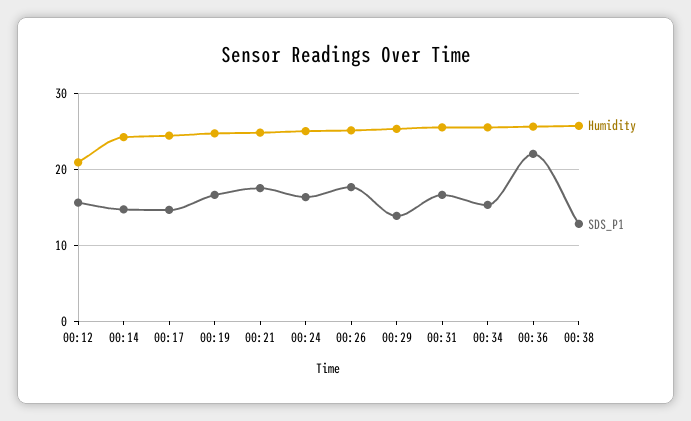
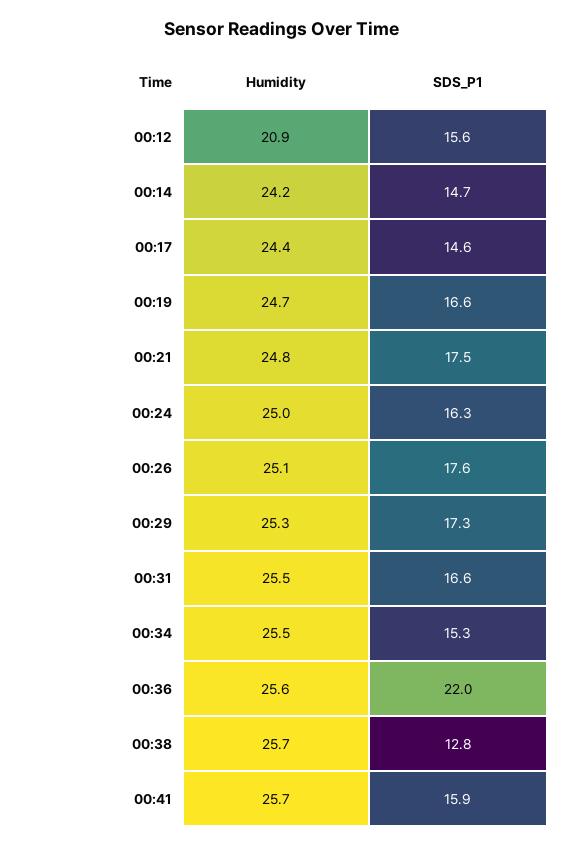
SDS_P1, 00:29: 14 -> 17.3
Humidity, 00:41: none -> 25.7
SDS_P1, 00:41: none -> 15.9

